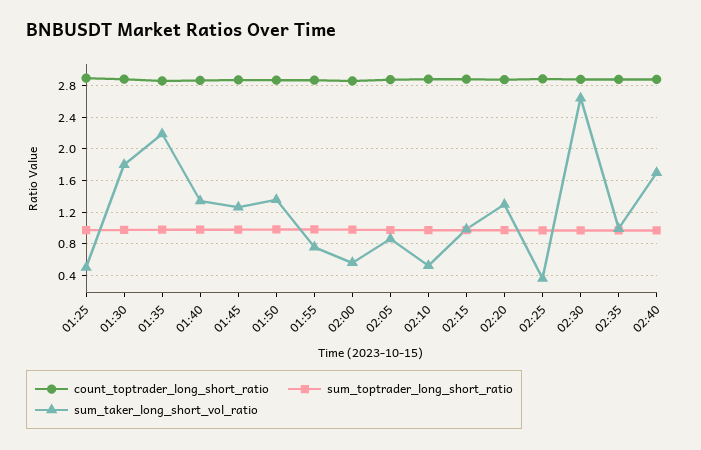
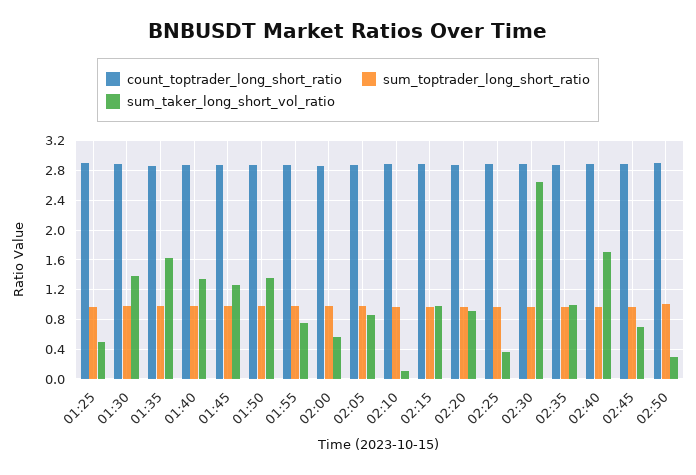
sum_taker_long_short_vol_ratio, 01:30: 1.8 -> 1.4
sum_taker_long_short_vol_ratio, 01:35: 2.2 -> 1.6
sum_taker_long_short_vol_ratio, 02:10: 0.5 -> 0.1
sum_taker_long_short_vol_ratio, 02:20: 1.3 -> 0.9
count_toptrader_long_short_ratio, 02:45: none -> 2.9
sum_toptrader_long_short_ratio, 02:45: none -> 1
sum_taker_long_short_vol_ratio, 02:45: none -> 0.7
count_toptrader_long_short_ratio, 02:50: none -> 2.9
sum_toptrader_long_short_ratio, 02:50: none -> 1
sum_taker_long_short_vol_ratio, 02:50: none -> 0.3

